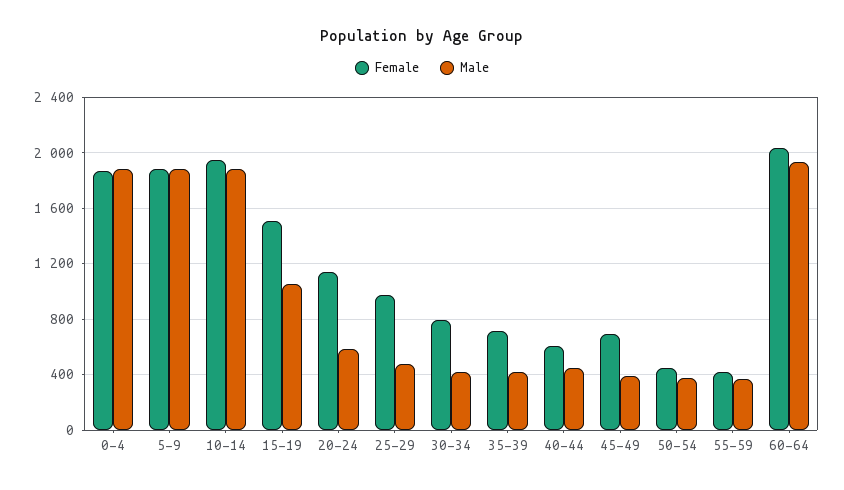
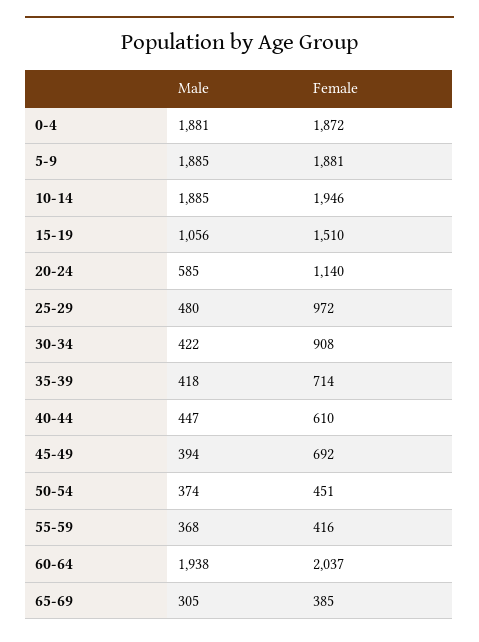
Female, 30-34: 800 -> 908
Male, 65-69: none -> 305
Female, 65-69: none -> 385

